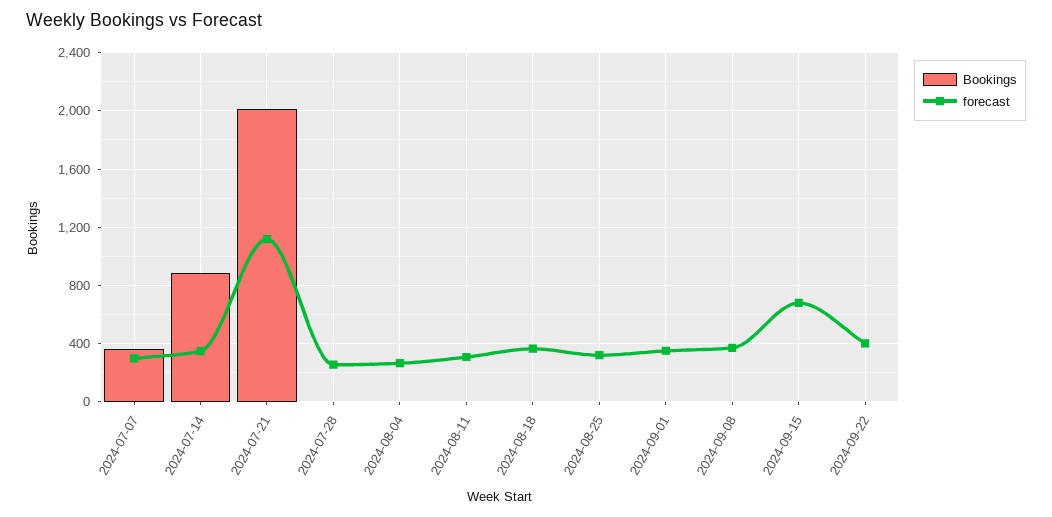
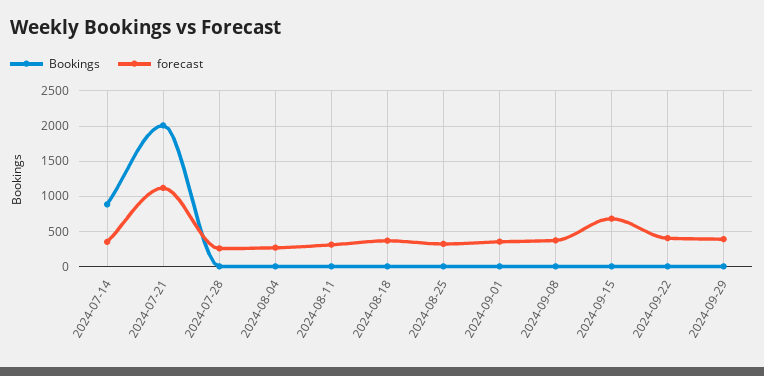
Bookings, 2024-07-07: 350 -> none
forecast, 2024-07-07: 300 -> none
Bookings, 2024-09-29: none -> 0
forecast, 2024-09-29: none -> 400

